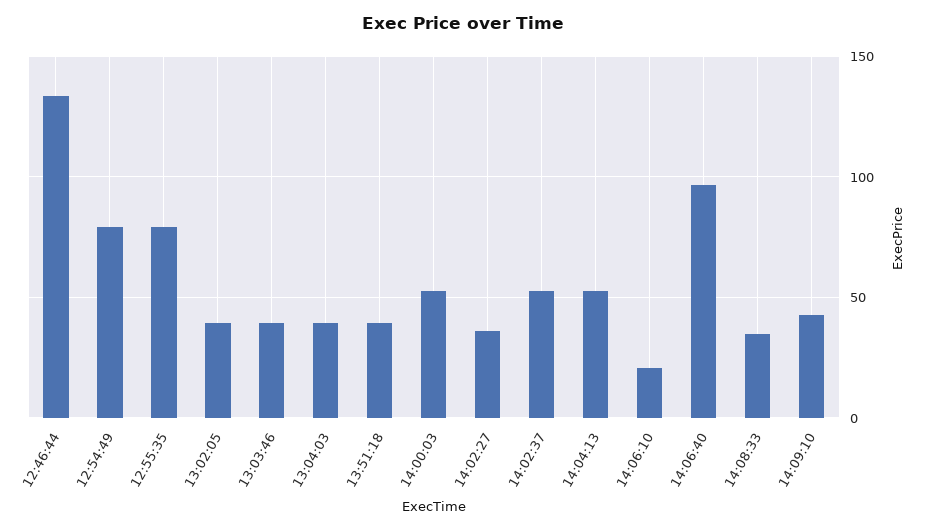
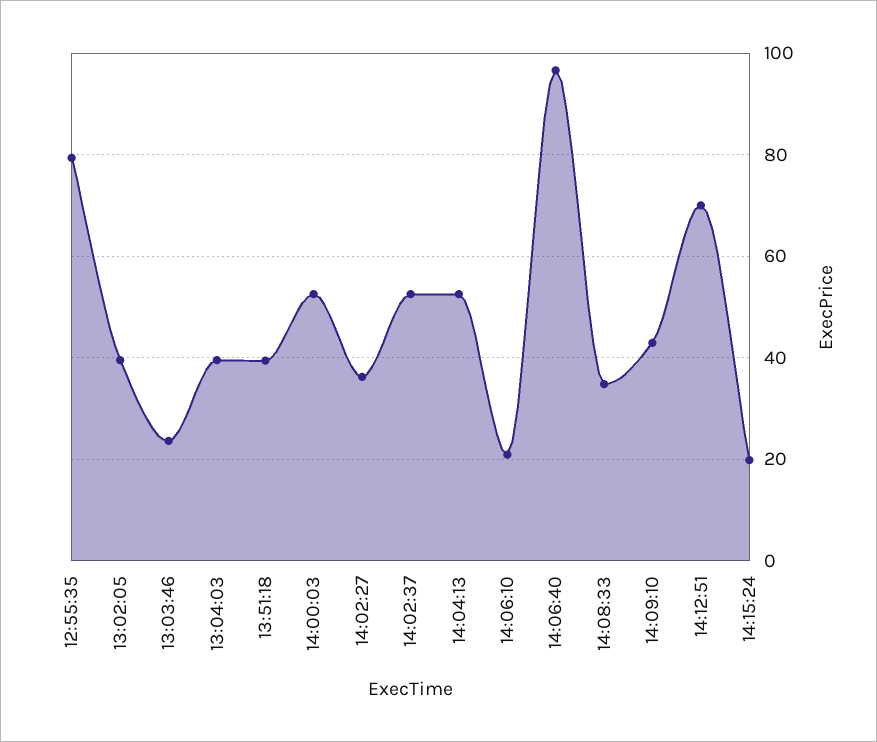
12:46:44: 135 -> none
12:54:49: 80 -> none
13:03:46: 40 -> 24
14:12:51: none -> 70
14:15:24: none -> 20

